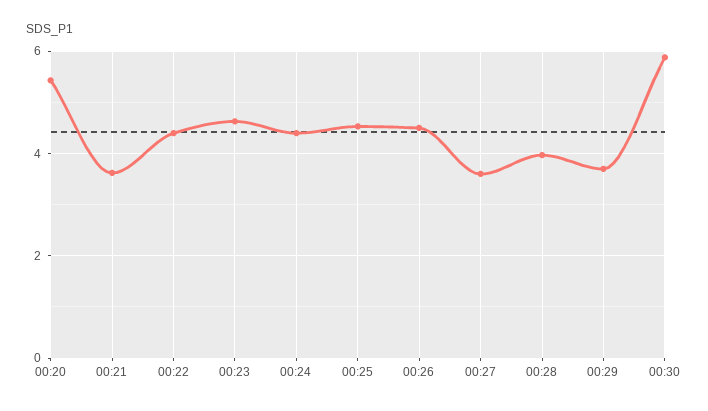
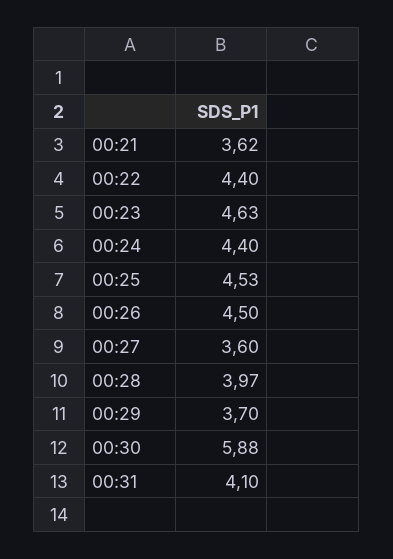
00:20: 5.4 -> none
00:31: none -> 4.1

